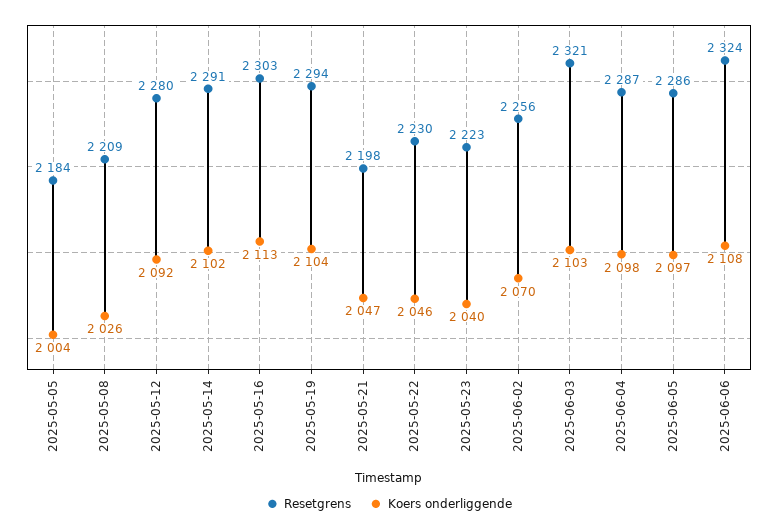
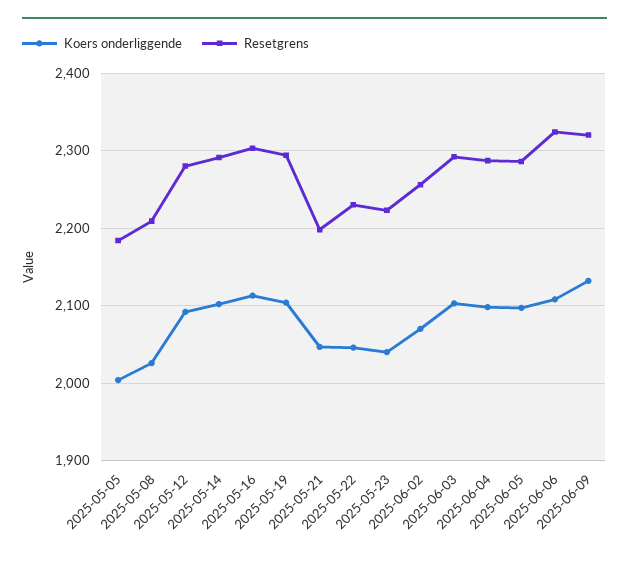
Resetgrens, 2025-06-03: 2321 -> 2290
Koers onderliggende, 2025-06-09: none -> 2130
Resetgrens, 2025-06-09: none -> 2320

